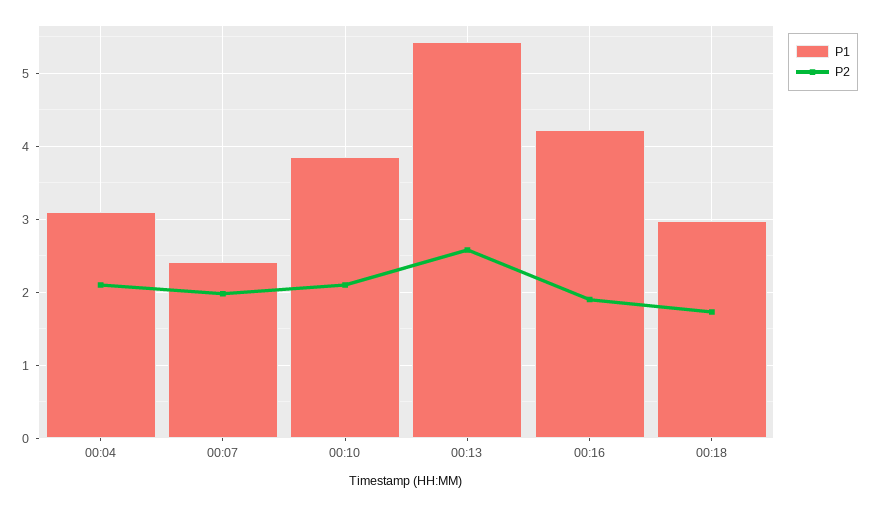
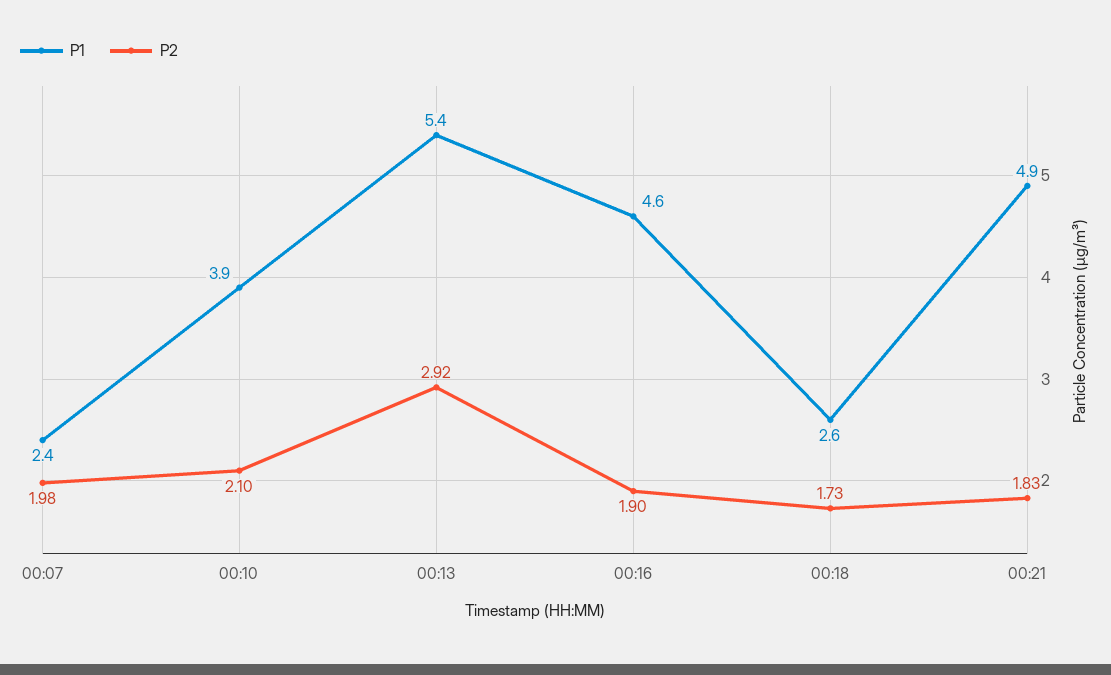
P1, 00:04: 3.1 -> none
P2, 00:04: 2.1 -> none
P2, 00:13: 2.6 -> 2.92
P1, 00:16: 4.2 -> 4.6
P1, 00:18: 3 -> 2.6
P1, 00:21: none -> 4.9
P2, 00:21: none -> 1.83

